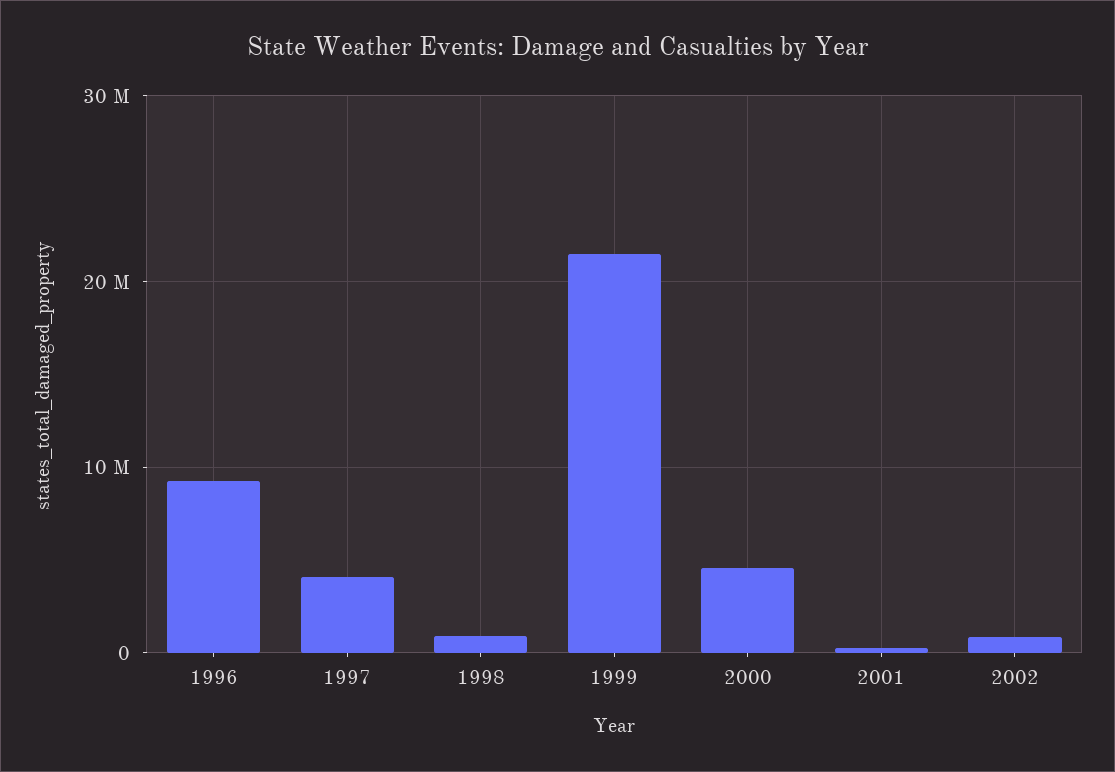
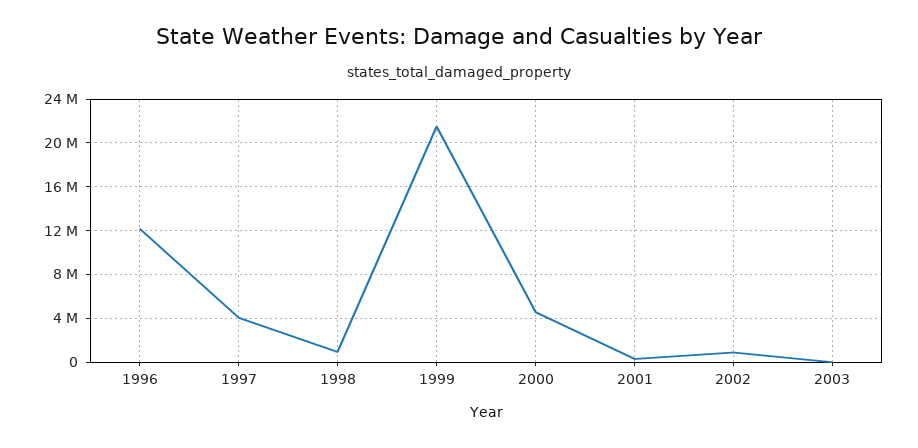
1996: 9000000 -> 12000000
2003: none -> 0

